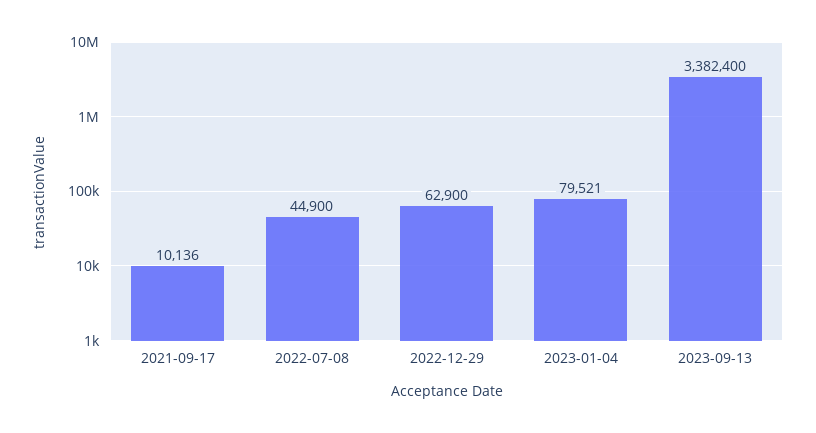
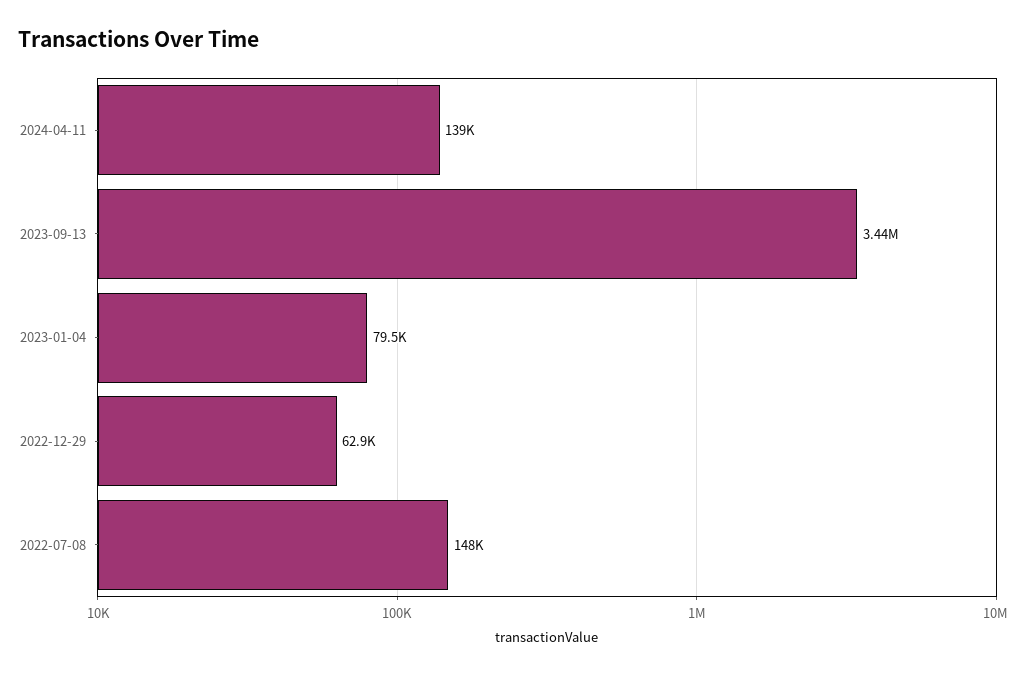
2021-09-17: 10136 -> none
2022-07-08: 44900 -> 148000
2023-09-13: 3382400 -> 3440000
2024-04-11: none -> 139000

